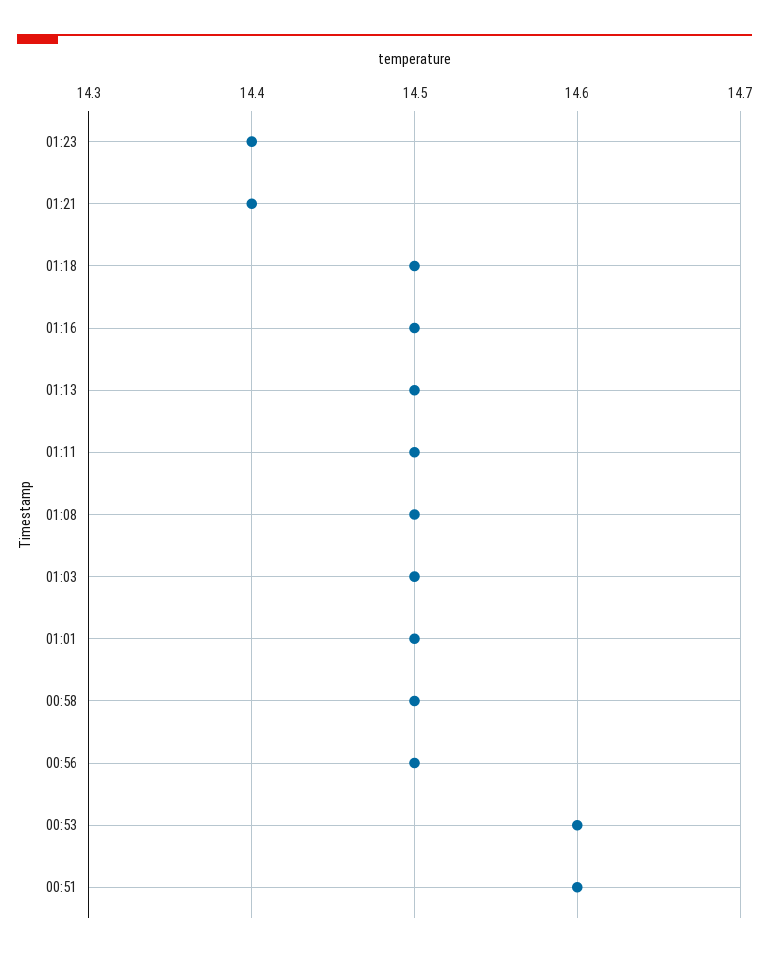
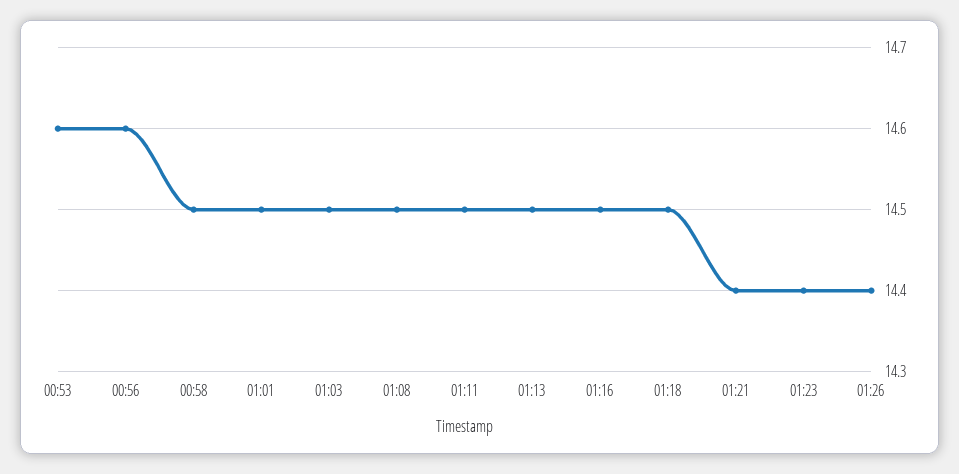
00:56: 14.5 -> 14.6
00:51: 14.6 -> none
01:26: none -> 14.4

